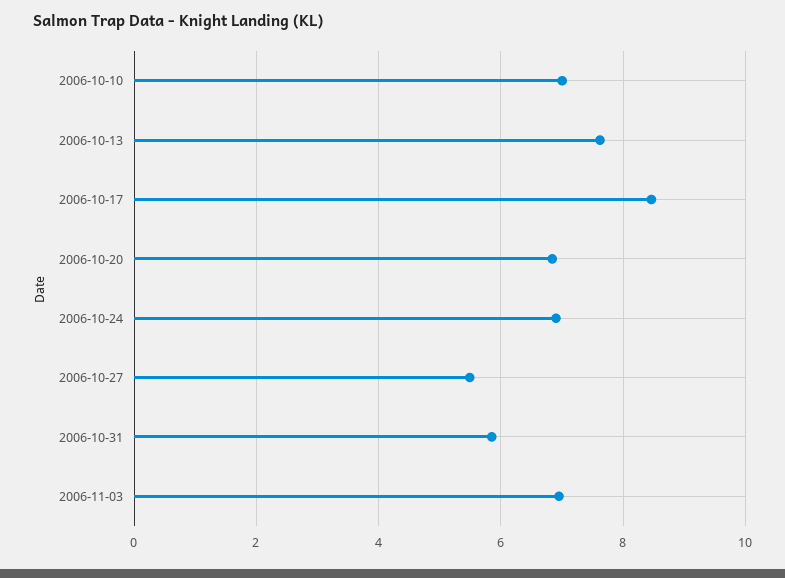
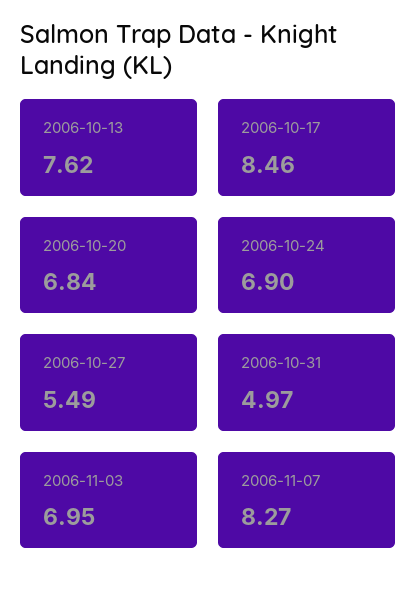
2006-10-10: 7 -> none
2006-10-31: 5.8 -> 4.97
2006-11-07: none -> 8.27

